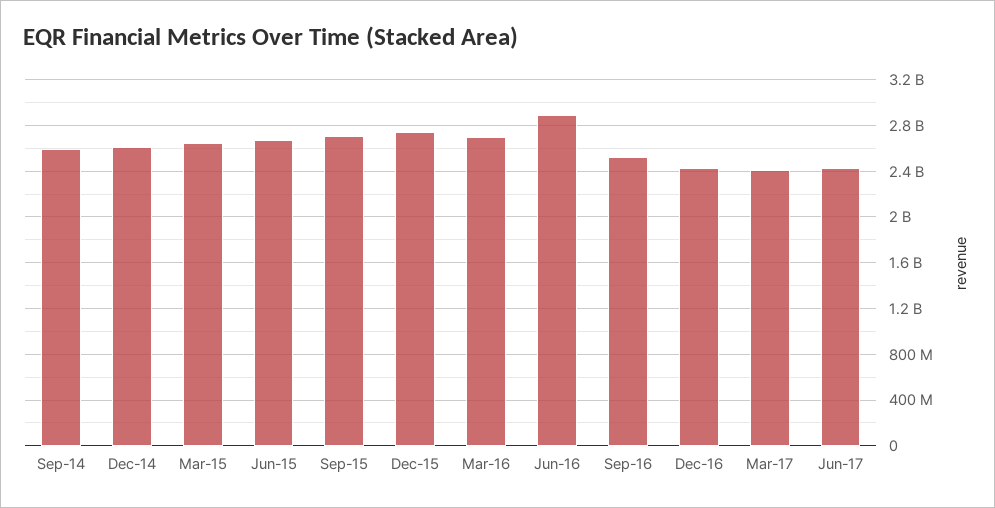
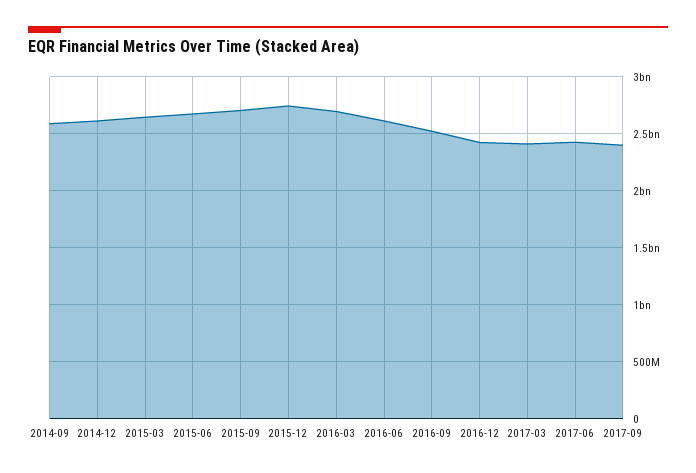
Jun-16: 2900000000 -> 2600000000
2017-09: none -> 2400000000

